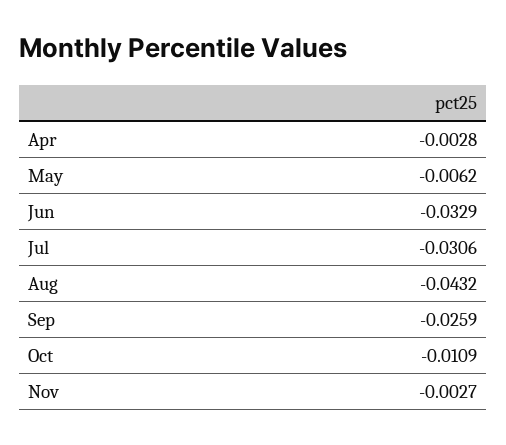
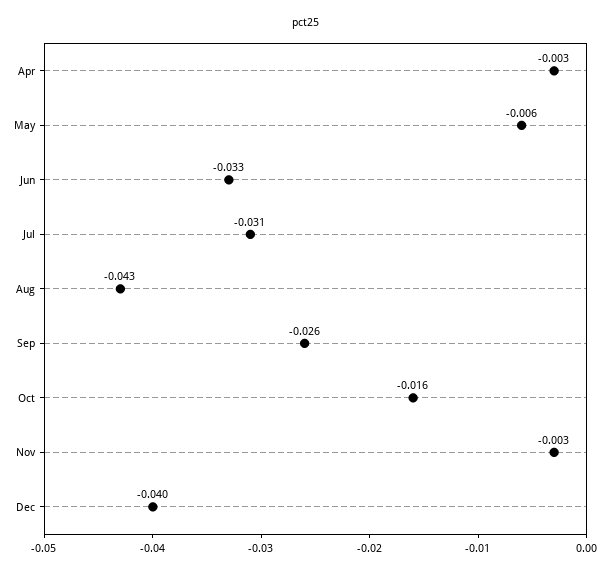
Oct: -0.0109 -> -0.016
Dec: none -> -0.04

